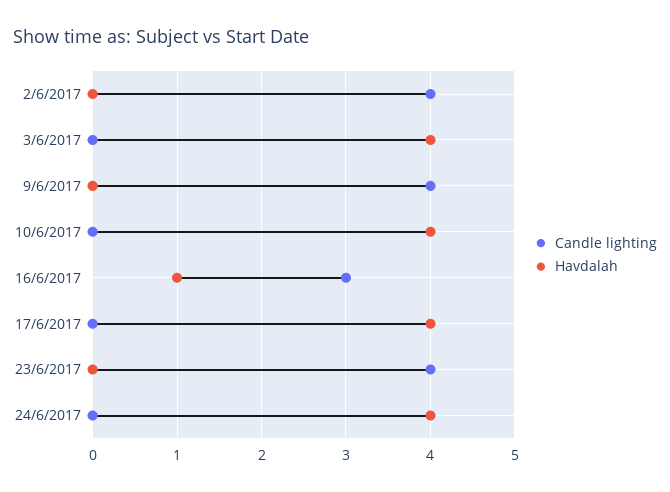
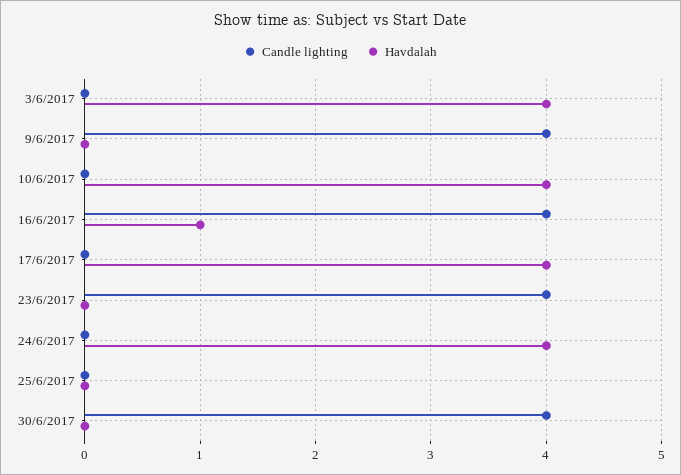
Candle lighting, 2/6/2017: 4 -> none
Havdalah, 2/6/2017: 0 -> none
Candle lighting, 16/6/2017: 3 -> 4
Candle lighting, 25/6/2017: none -> 0
Havdalah, 25/6/2017: none -> 0
Candle lighting, 30/6/2017: none -> 4
Havdalah, 30/6/2017: none -> 0

